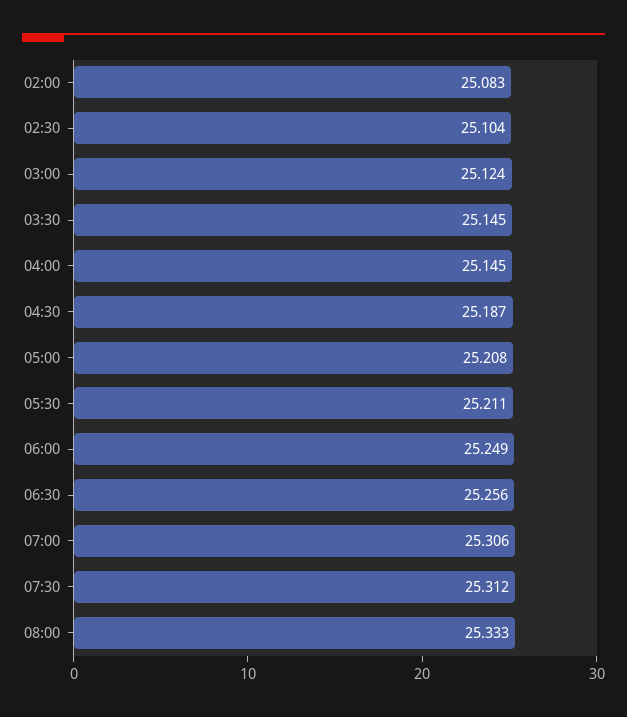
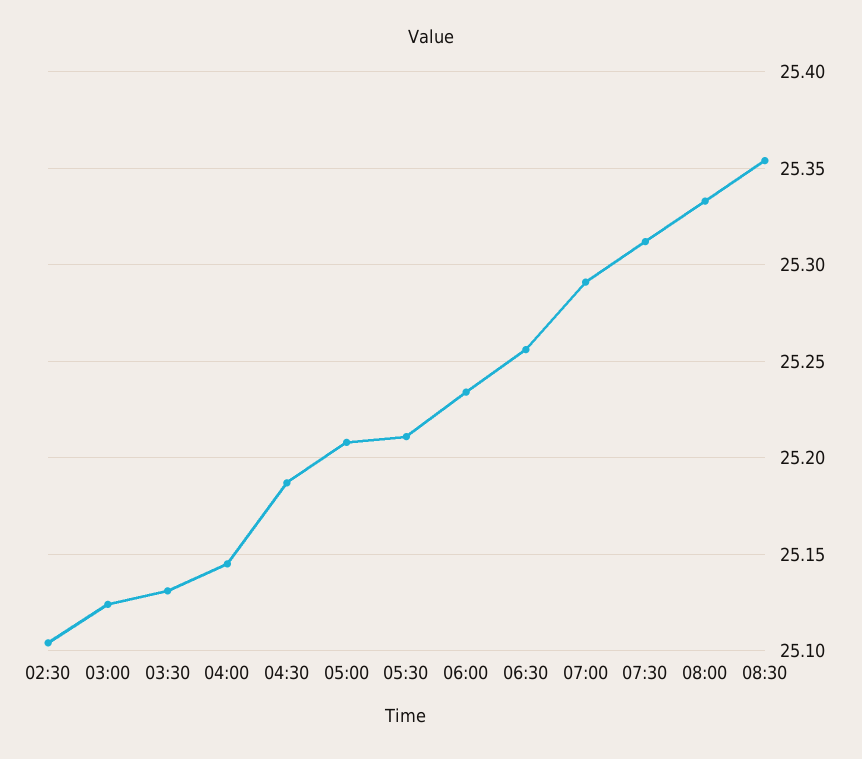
02:00: 25.083 -> none
03:30: 25.145 -> 25.13
06:00: 25.249 -> 25.235
07:00: 25.306 -> 25.29
08:30: none -> 25.355

